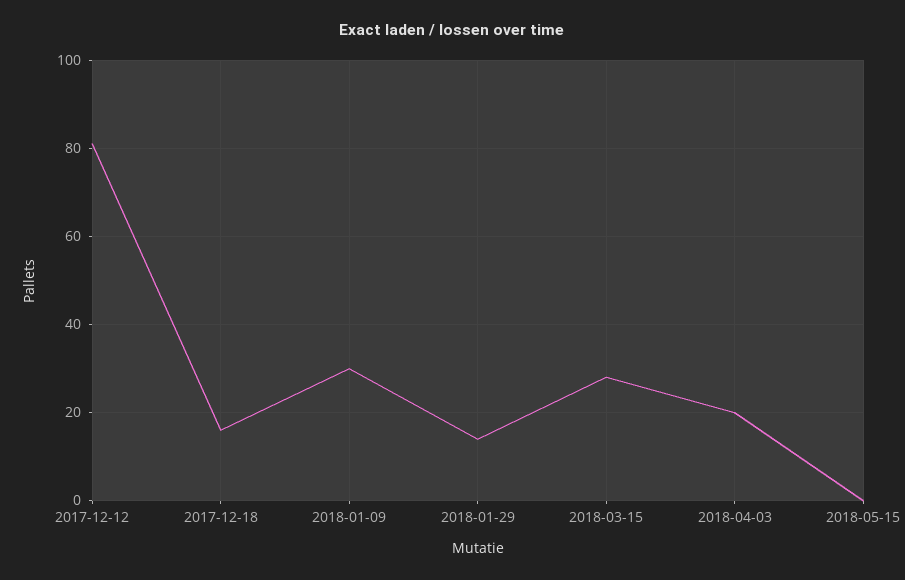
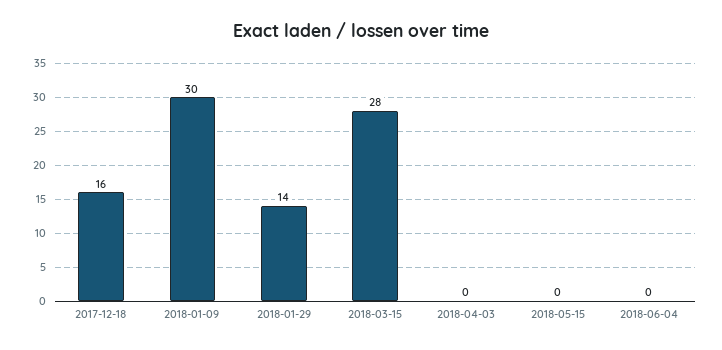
2017-12-12: 80 -> none
2018-04-03: 20 -> 0
2018-06-04: none -> 0

